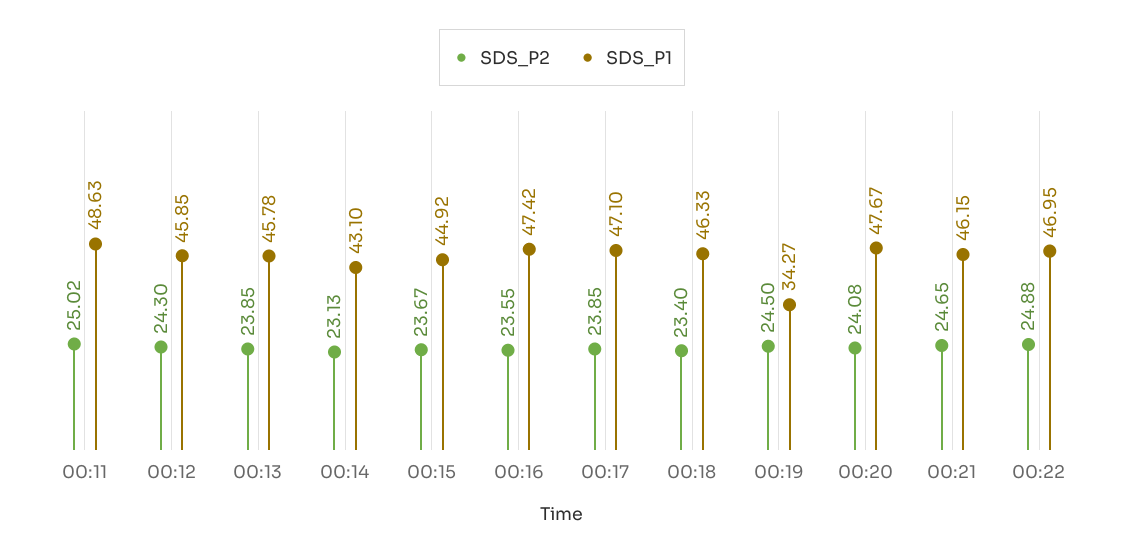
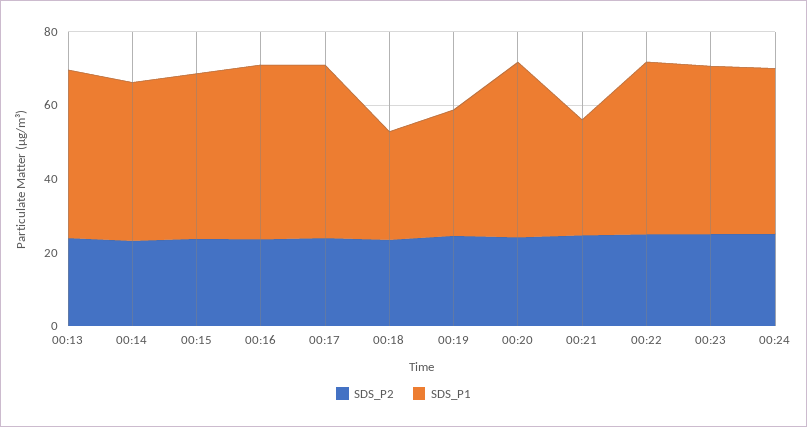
SDS_P2, 00:11: 25.02 -> none
SDS_P1, 00:11: 48.63 -> none
SDS_P2, 00:12: 24.3 -> none
SDS_P1, 00:12: 45.85 -> none
SDS_P1, 00:18: 46.33 -> 30
SDS_P1, 00:21: 46.15 -> 30
SDS_P2, 00:23: none -> 25
SDS_P1, 00:23: none -> 45
SDS_P2, 00:24: none -> 25
SDS_P1, 00:24: none -> 45

